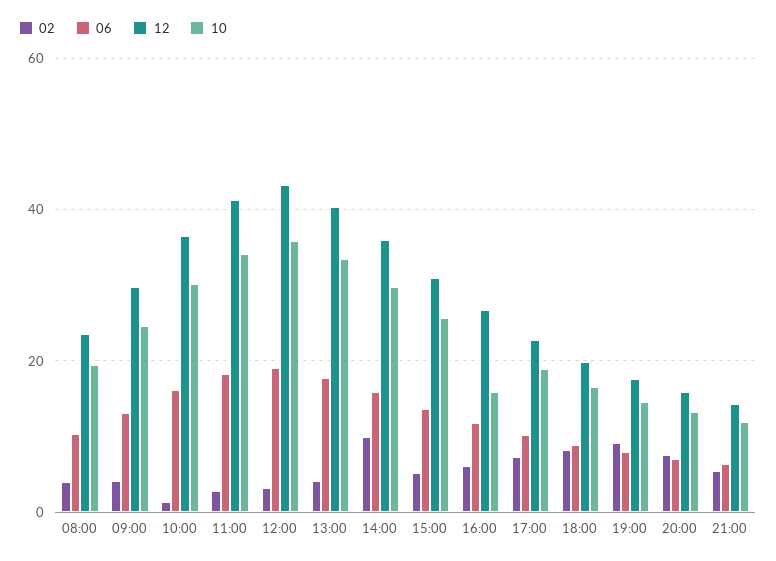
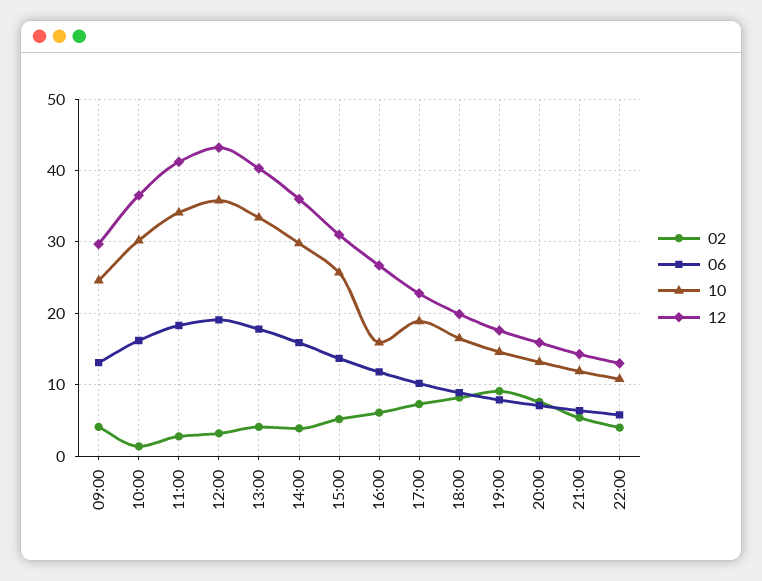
02, 08:00: 4 -> none
06, 08:00: 10 -> none
12, 08:00: 24 -> none
10, 08:00: 20 -> none
02, 14:00: 10 -> 4
02, 22:00: none -> 4
06, 22:00: none -> 6
10, 22:00: none -> 11
12, 22:00: none -> 13

